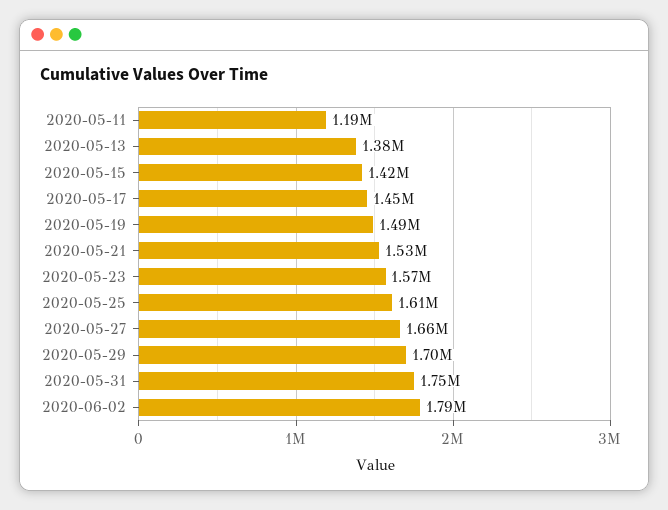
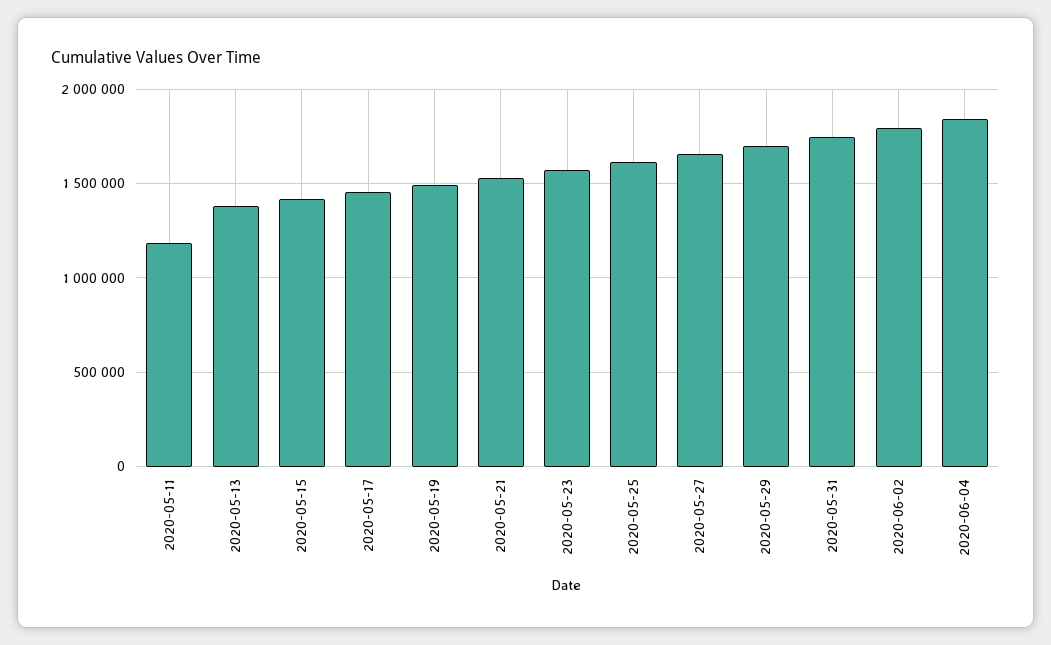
2020-06-04: none -> 1850000

